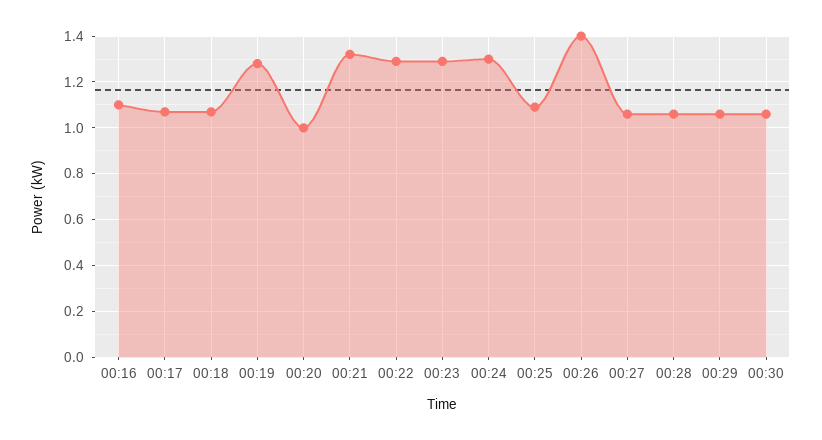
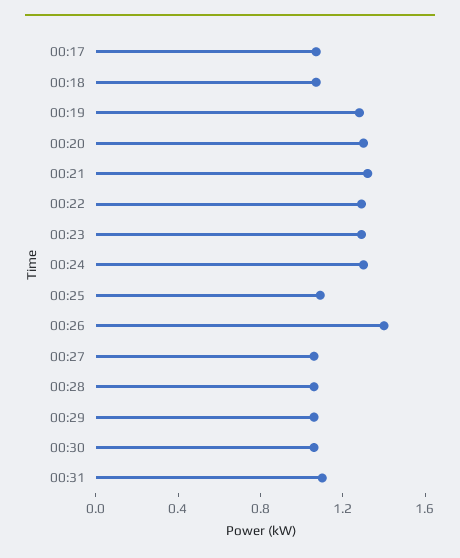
00:16: 1.1 -> none
00:20: 1 -> 1.3
00:31: none -> 1.1

